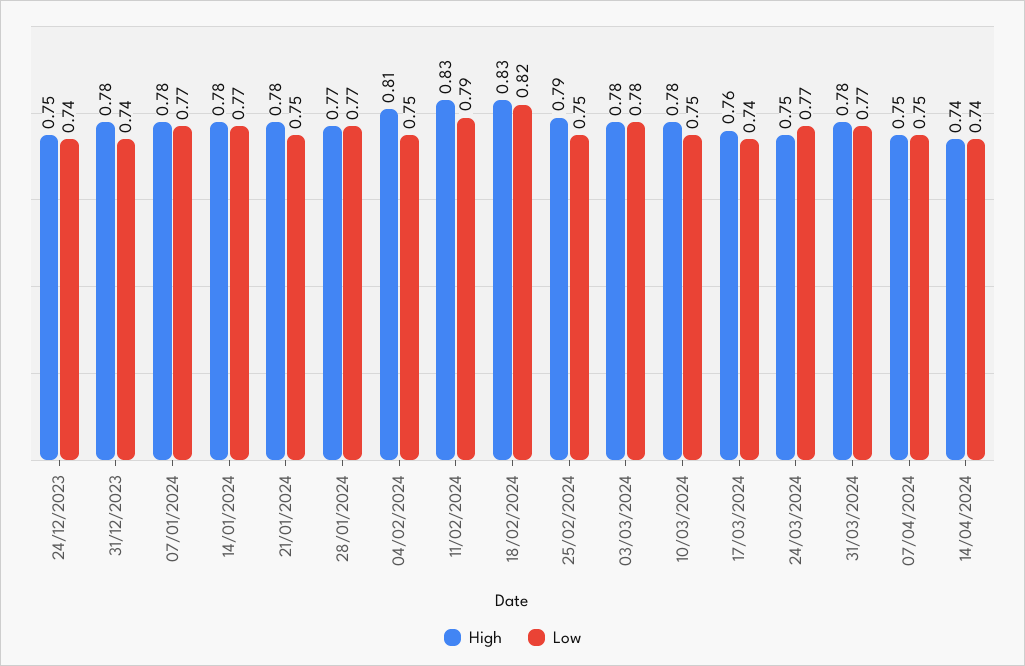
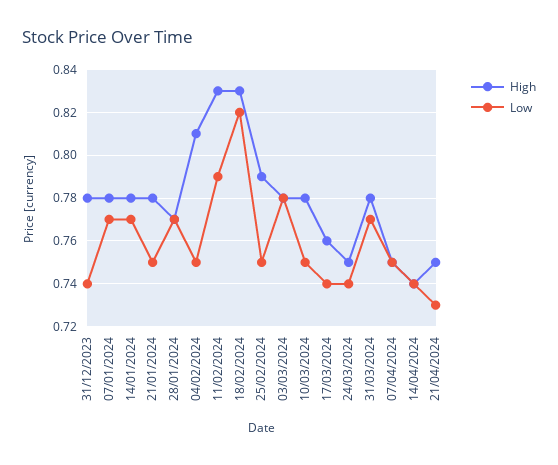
High, 24/12/2023: 0.75 -> none
Low, 24/12/2023: 0.74 -> none
Low, 24/03/2024: 0.77 -> 0.74
High, 21/04/2024: none -> 0.75
Low, 21/04/2024: none -> 0.73

